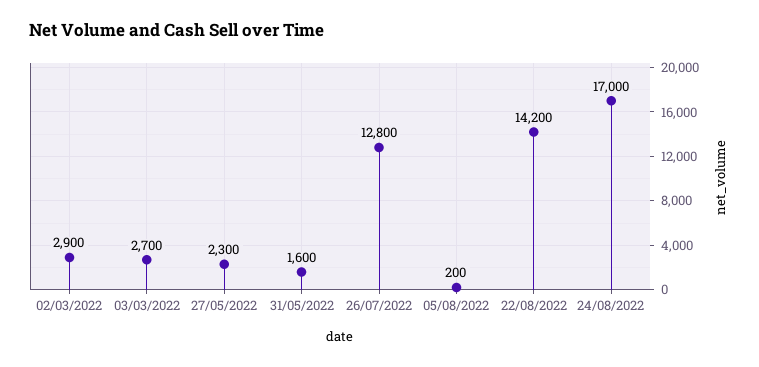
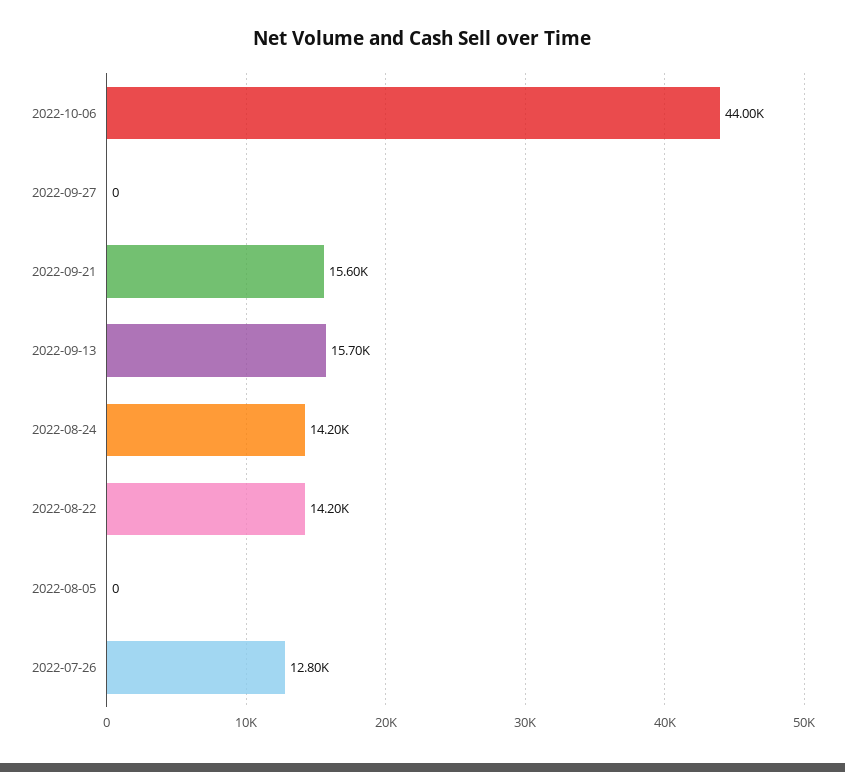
02/03/2022: 2900 -> none
03/03/2022: 2700 -> none
27/05/2022: 2300 -> none
31/05/2022: 1600 -> none
05/08/2022: 200 -> 0
24/08/2022: 17000 -> 14200
2022-10-06: none -> 44000
2022-09-27: none -> 0
2022-09-21: none -> 15600
2022-09-13: none -> 15700

